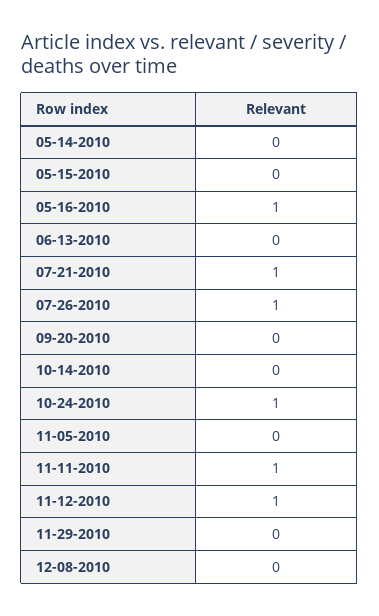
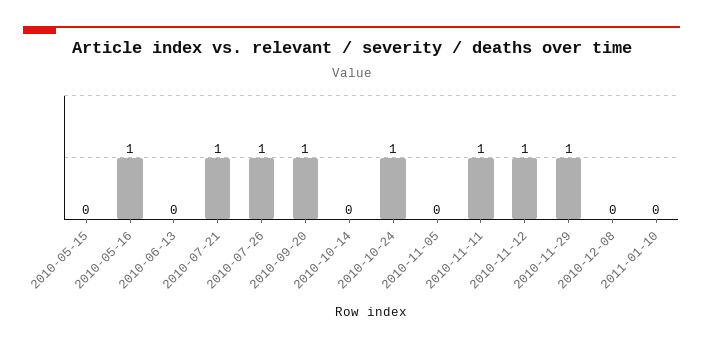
05-14-2010: 0 -> none
09-20-2010: 0 -> 1
11-29-2010: 0 -> 1
2011-01-10: none -> 0

